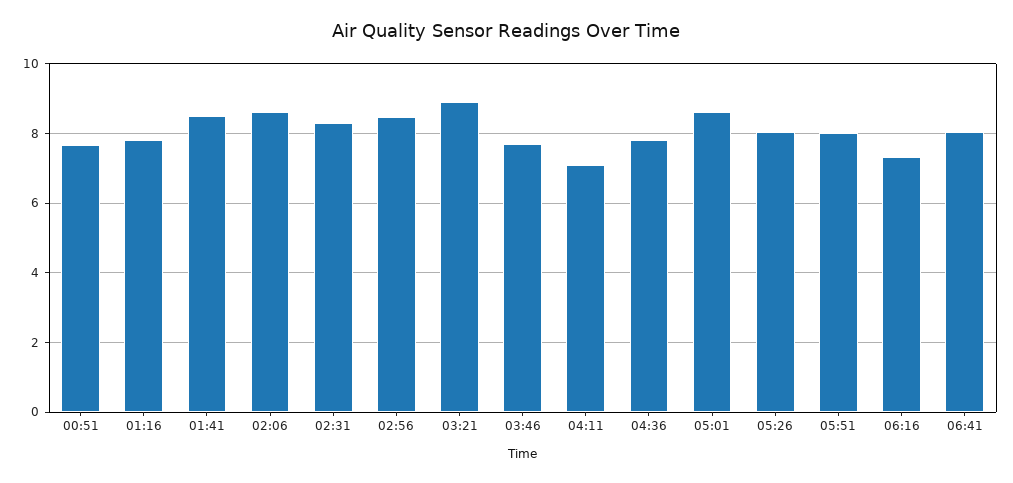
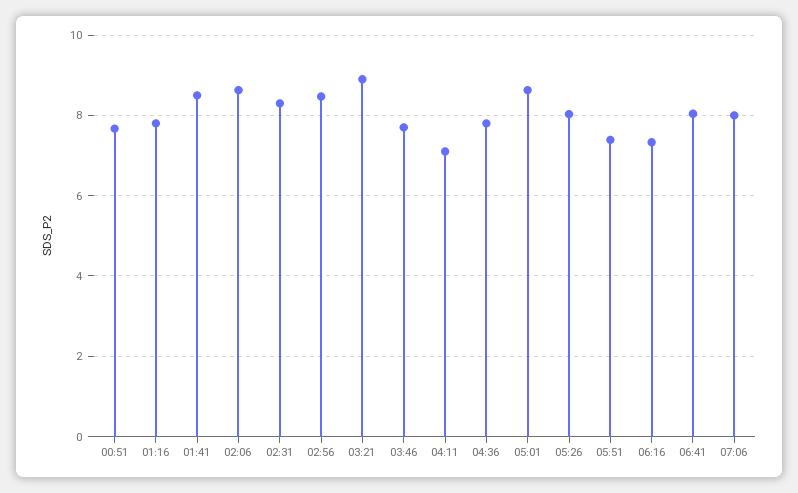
05:51: 8 -> 7.4
07:06: none -> 8

